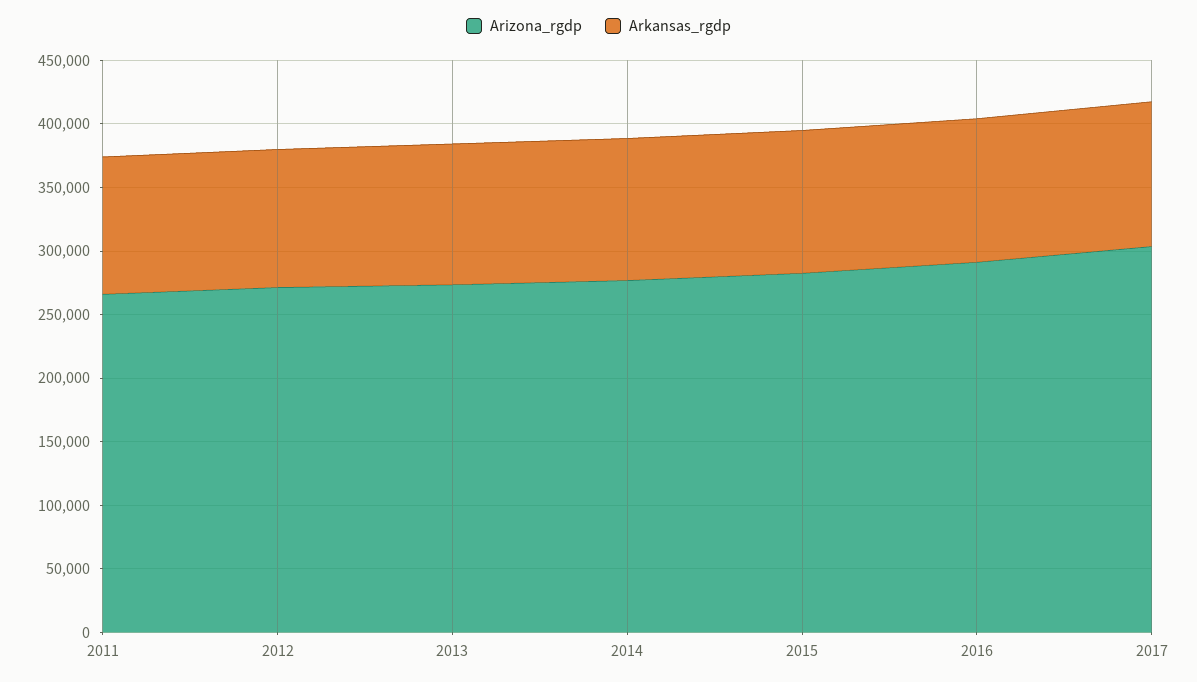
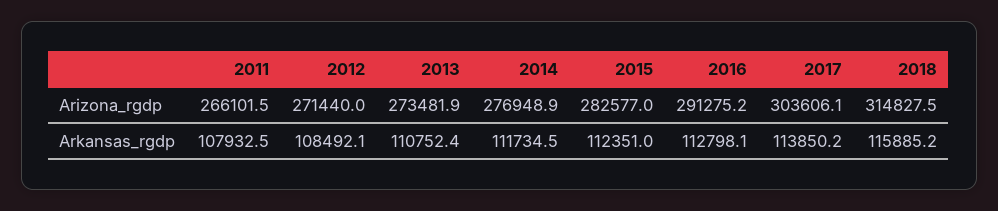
Arizona_rgdp, 2018: none -> 314827.5
Arkansas_rgdp, 2018: none -> 115885.2

